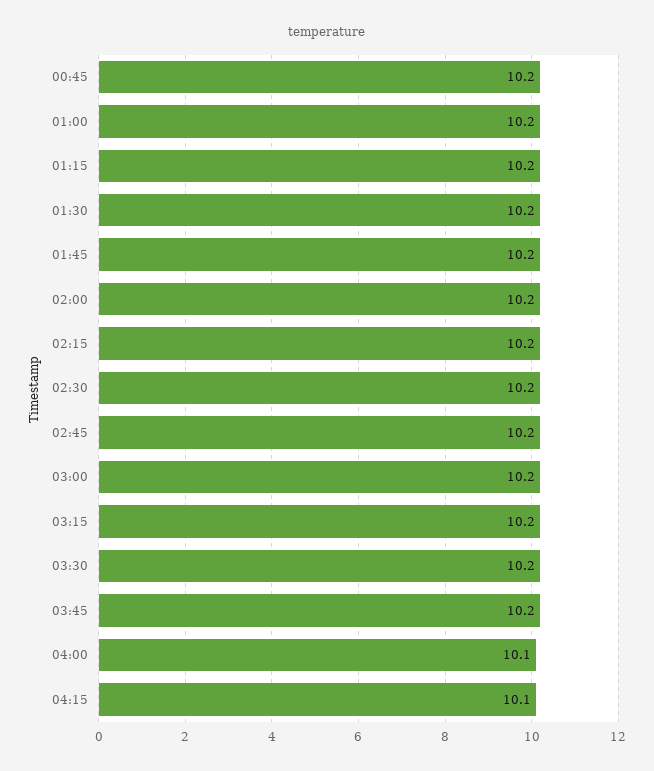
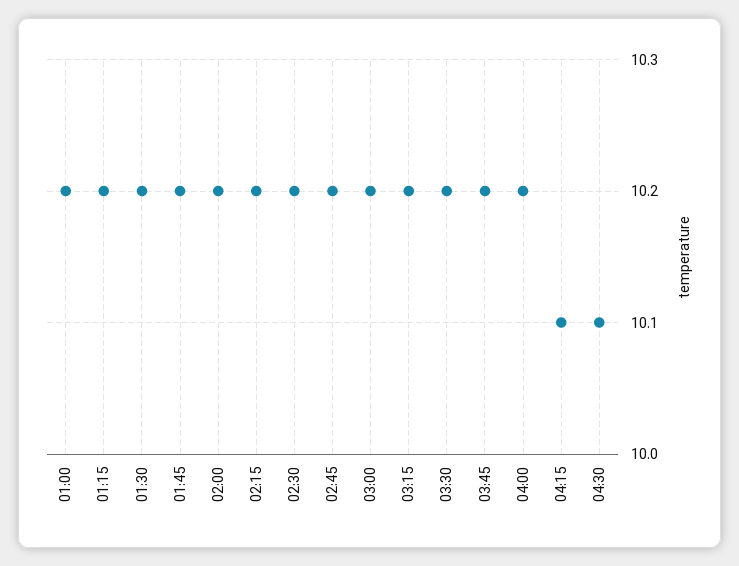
00:45: 10.2 -> none
04:00: 10.1 -> 10.2
04:30: none -> 10.1

